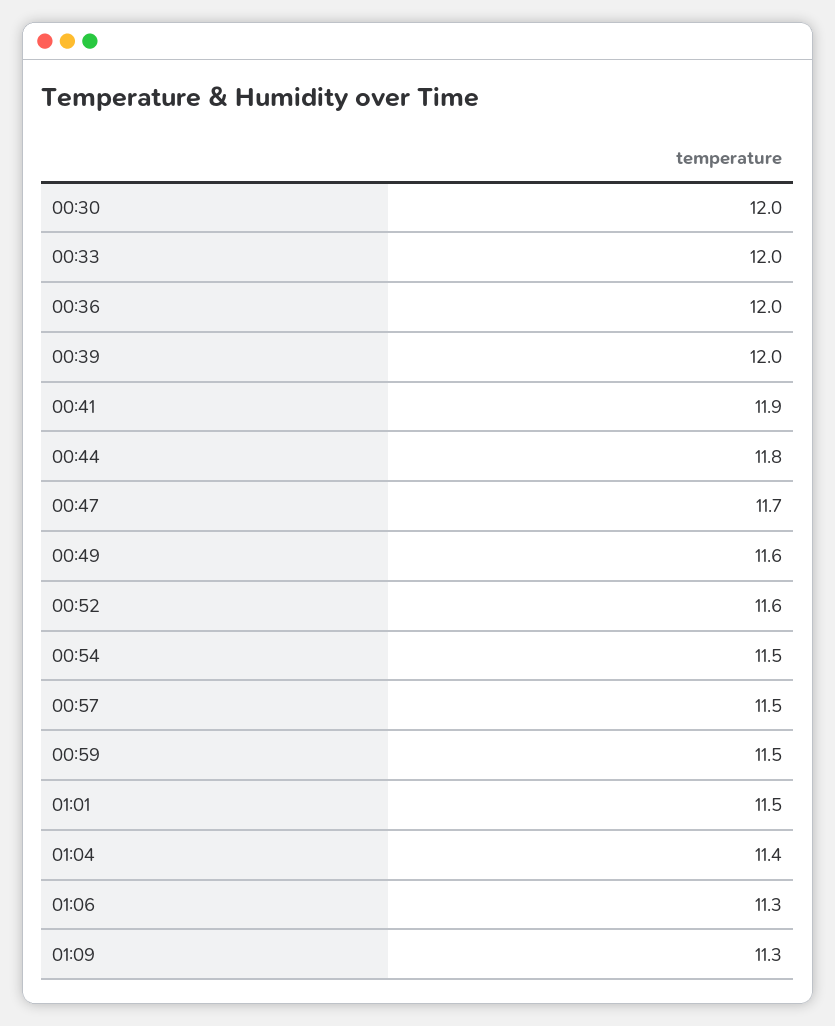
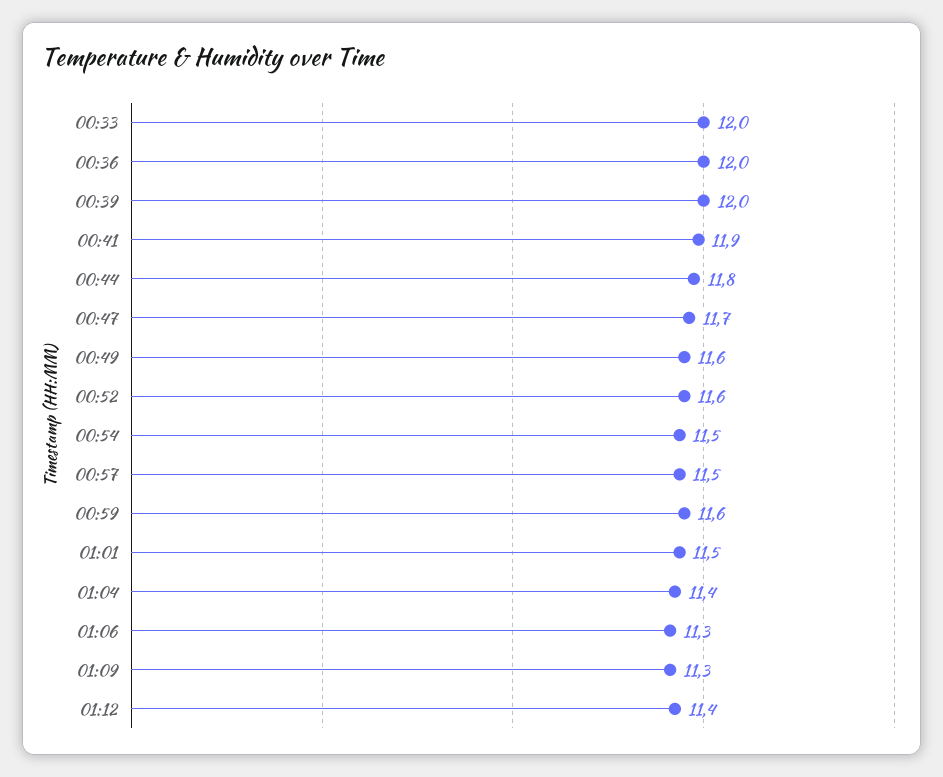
00:30: 12 -> none
00:59: 11.5 -> 11.6
01:12: none -> 11.4

